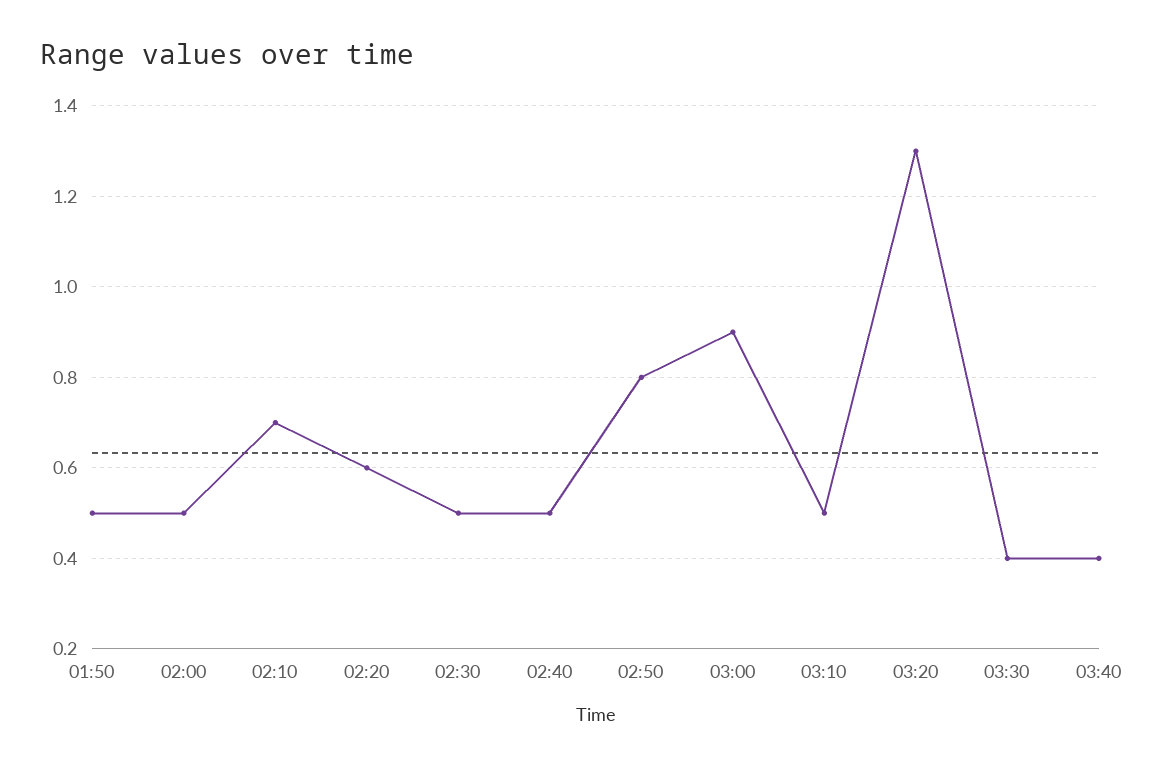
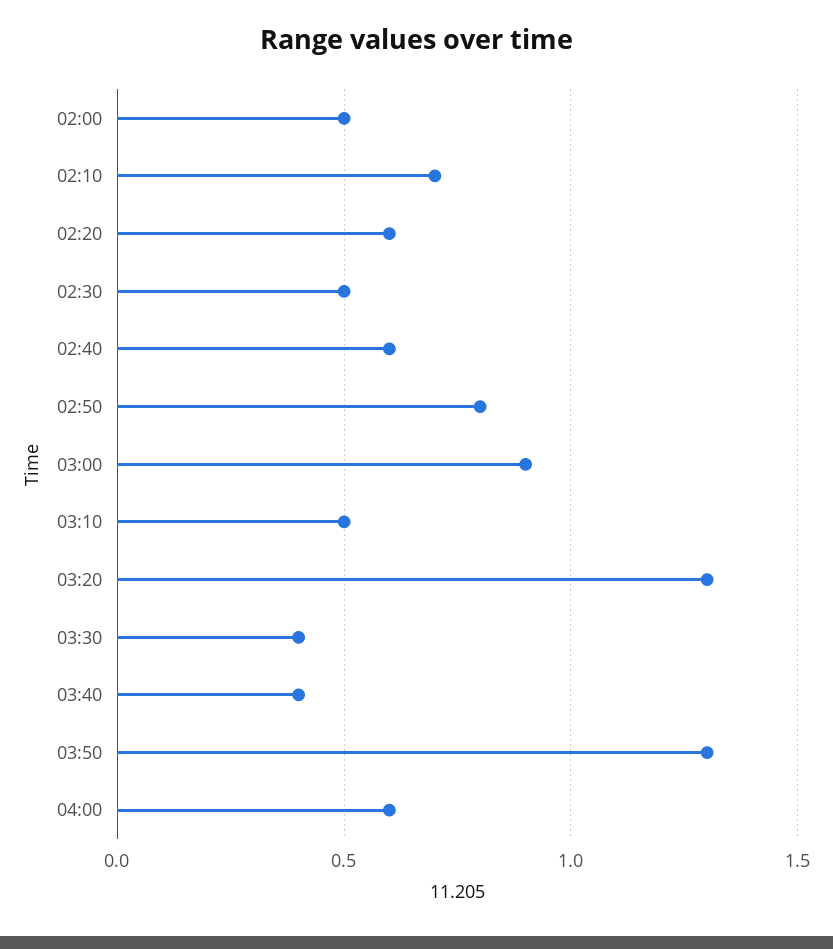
01:50: 0.5 -> none
02:40: 0.5 -> 0.6
03:50: none -> 1.3
04:00: none -> 0.6

